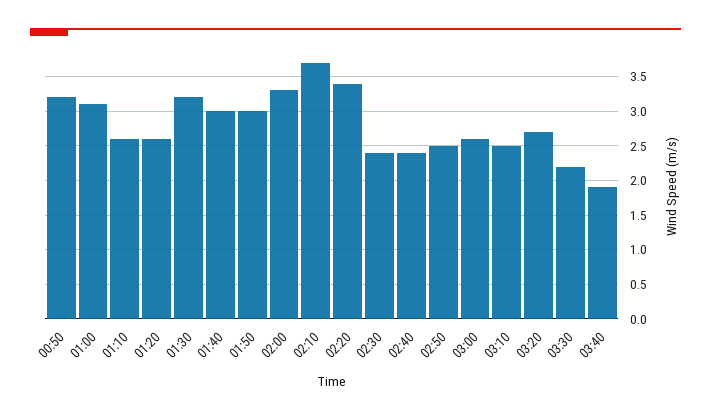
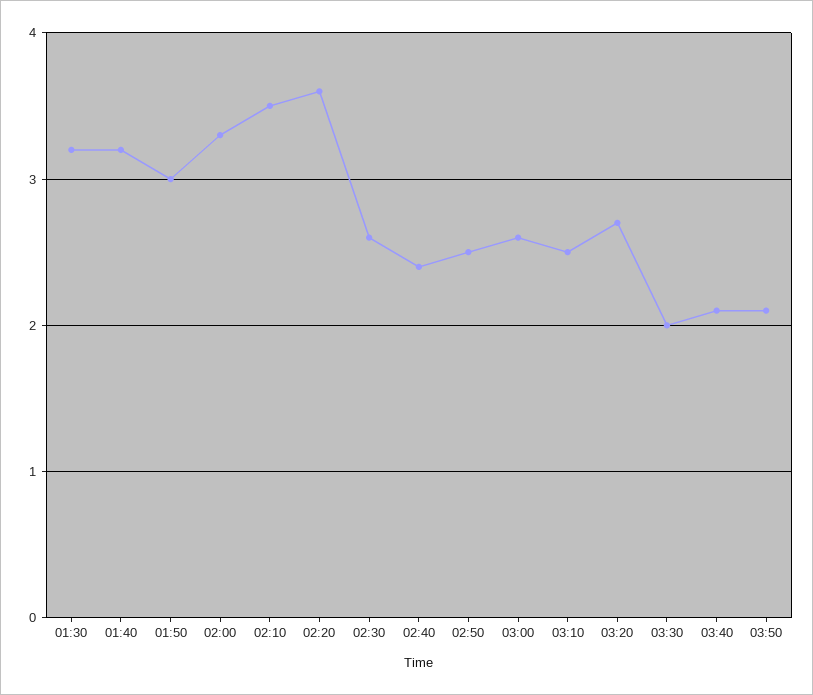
00:50: 3.2 -> none
01:00: 3.1 -> none
01:10: 2.6 -> none
01:20: 2.6 -> none
01:40: 3 -> 3.2
02:10: 3.7 -> 3.5
02:20: 3.4 -> 3.6
02:30: 2.4 -> 2.6
03:30: 2.2 -> 2
03:40: 1.9 -> 2.1
03:50: none -> 2.1

